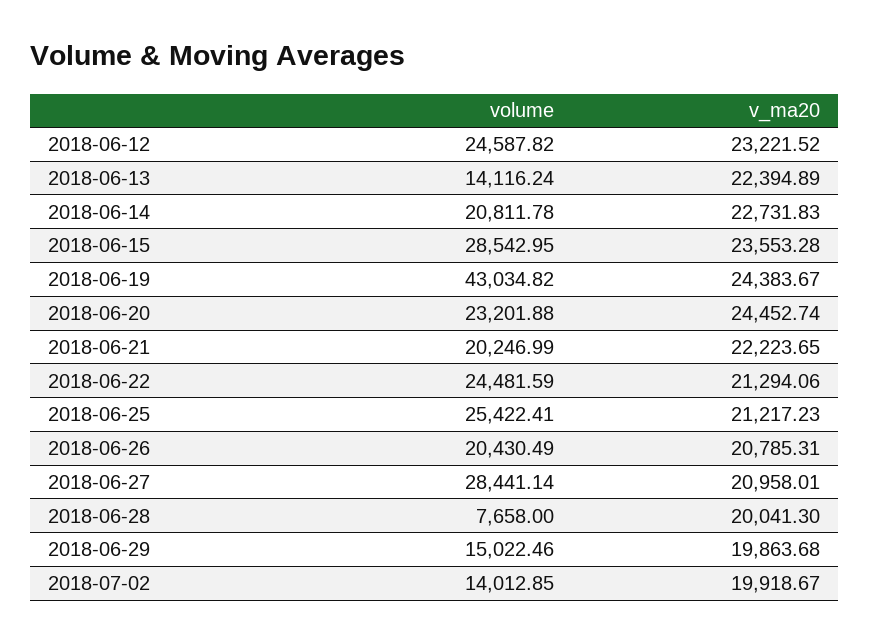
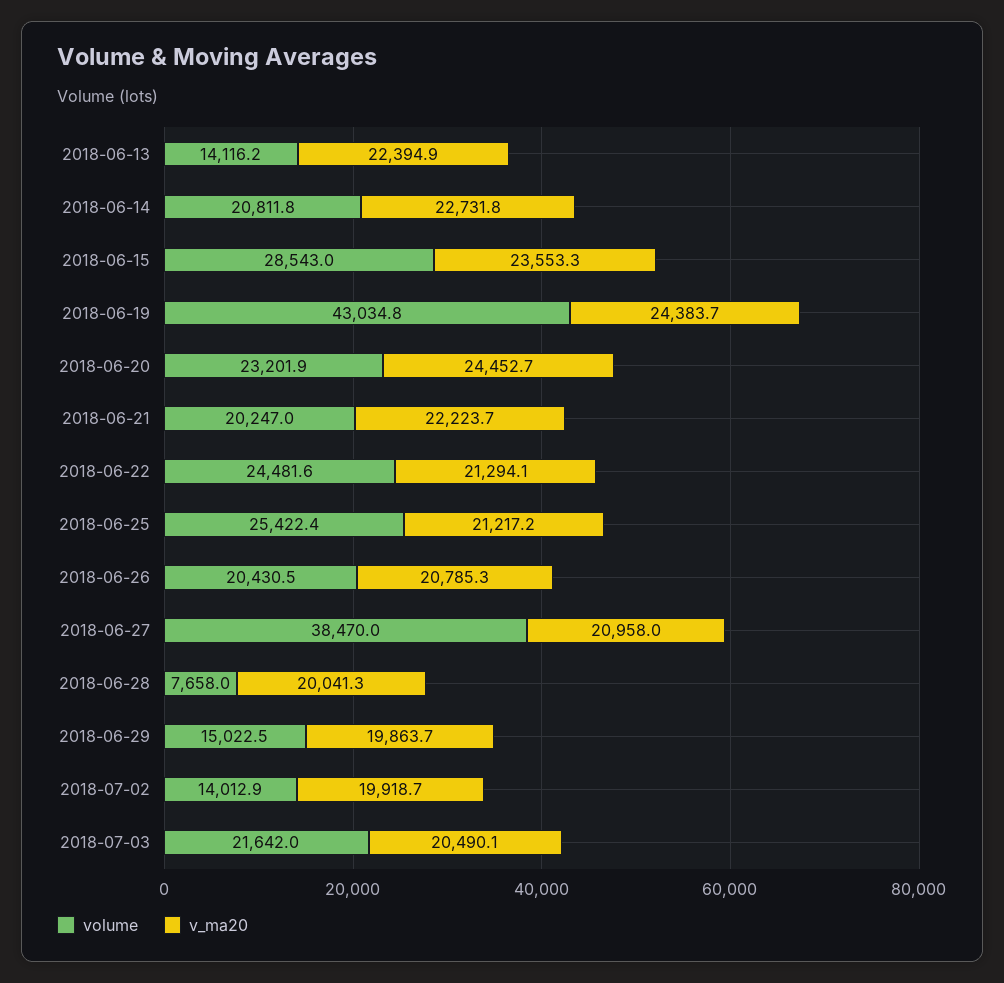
volume, 2018-06-12: 24587.82 -> none
v_ma20, 2018-06-12: 23221.52 -> none
volume, 2018-06-27: 28441.14 -> 38470
volume, 2018-07-03: none -> 21642
v_ma20, 2018-07-03: none -> 20490.1

